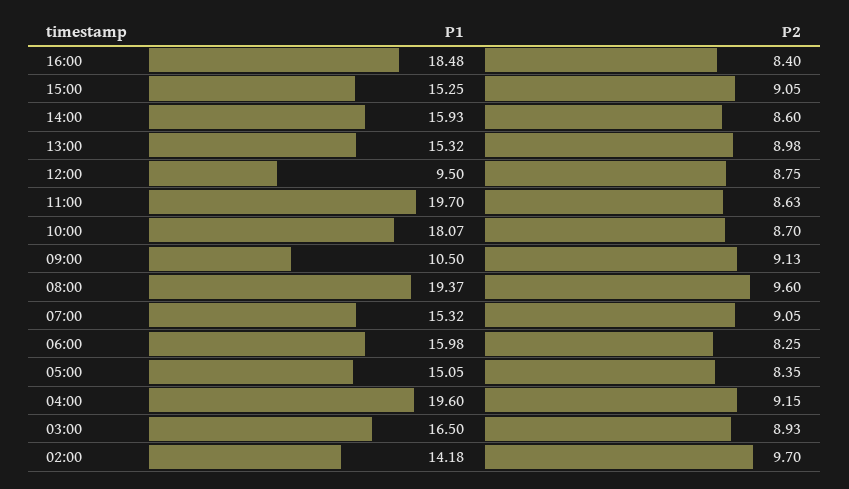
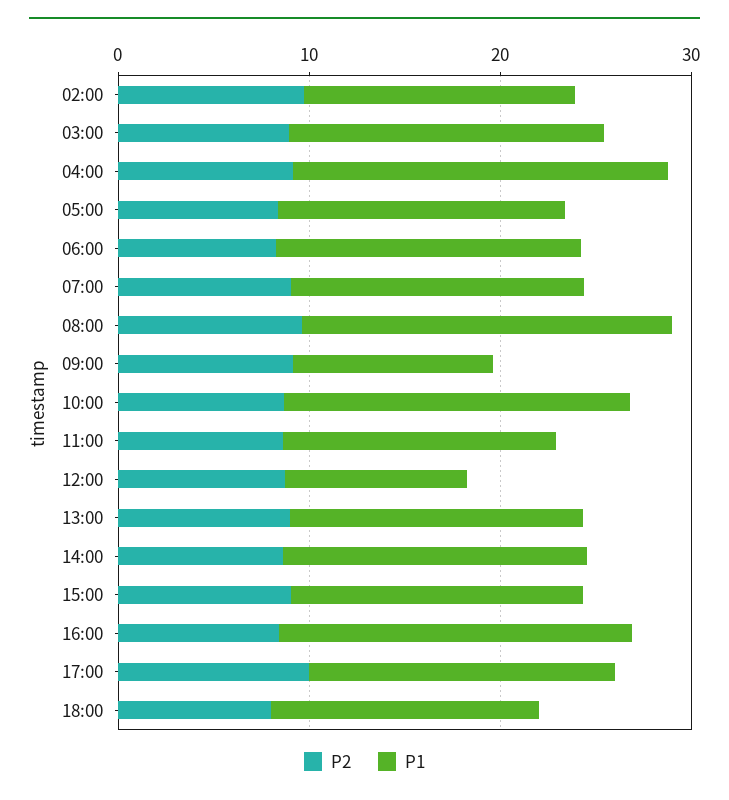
P1, 11:00: 19.7 -> 14
P2, 17:00: none -> 10
P1, 17:00: none -> 16
P2, 18:00: none -> 8
P1, 18:00: none -> 14

